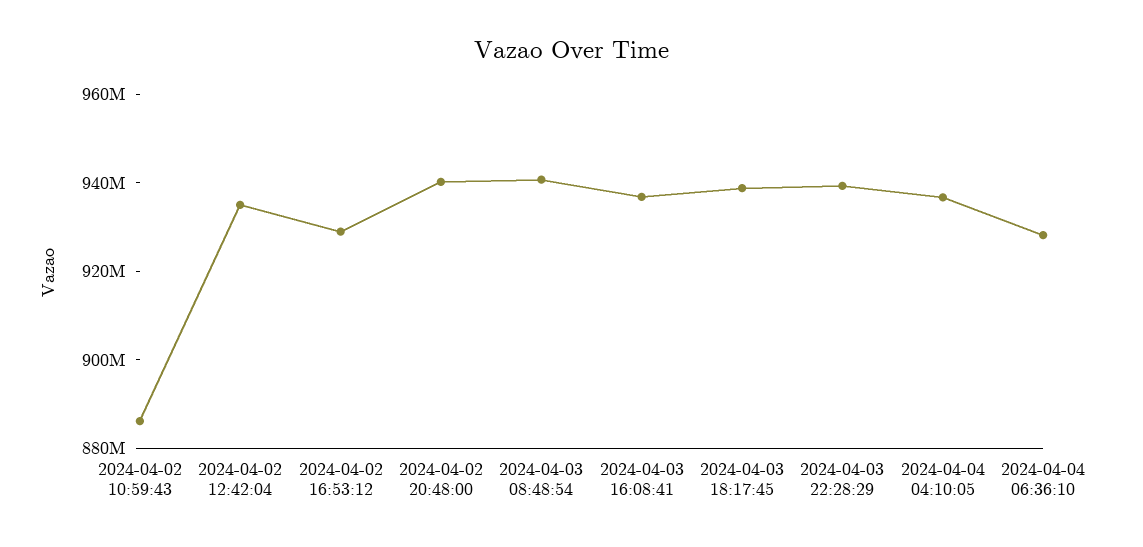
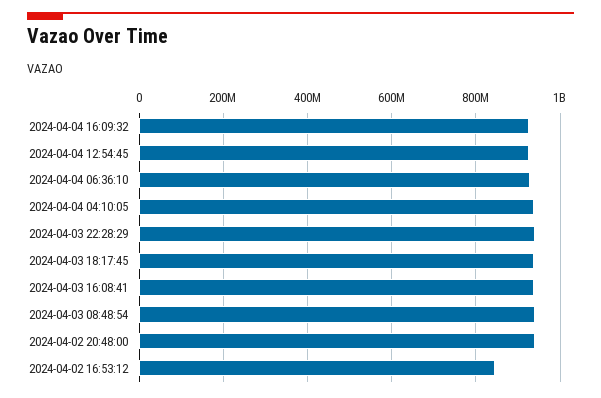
2024-04-02 10:59:43: 885000000 -> none
2024-04-02 12:42:04: 935000000 -> none
2024-04-02 16:53:12: 930000000 -> 840000000
2024-04-04 16:09:32: none -> 920000000
2024-04-04 12:54:45: none -> 920000000

